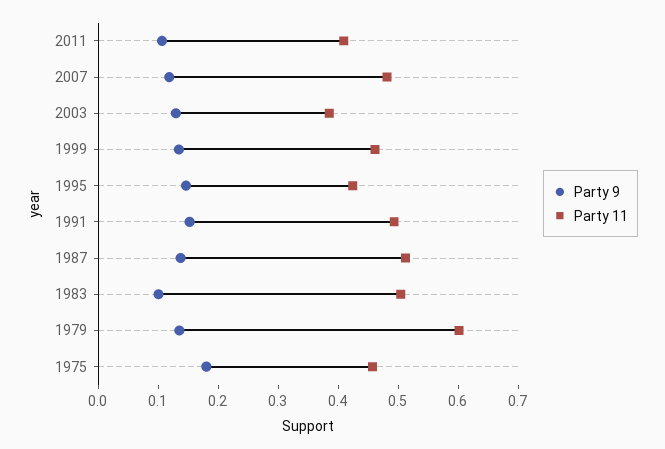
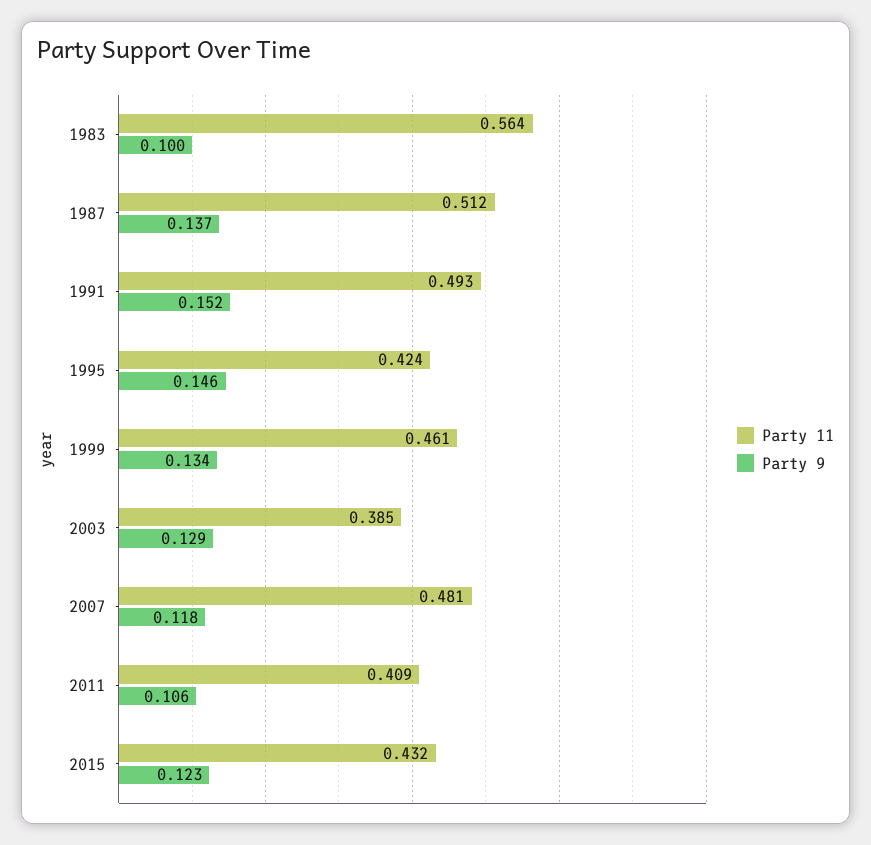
Party 11, 1983: 0.5 -> 0.564
Party 9, 1979: 0.14 -> none
Party 11, 1979: 0.6 -> none
Party 9, 1975: 0.18 -> none
Party 11, 1975: 0.46 -> none
Party 11, 2015: none -> 0.432
Party 9, 2015: none -> 0.123

